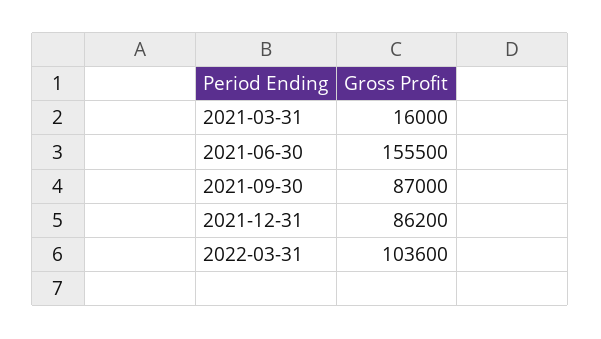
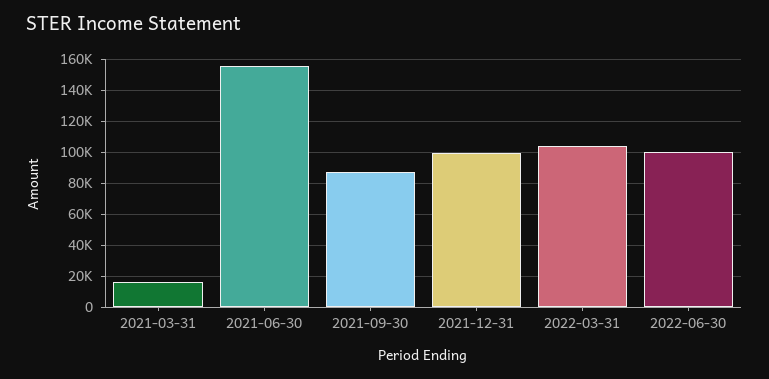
2021-12-31: 86200 -> 100000
2022-06-30: none -> 100000

